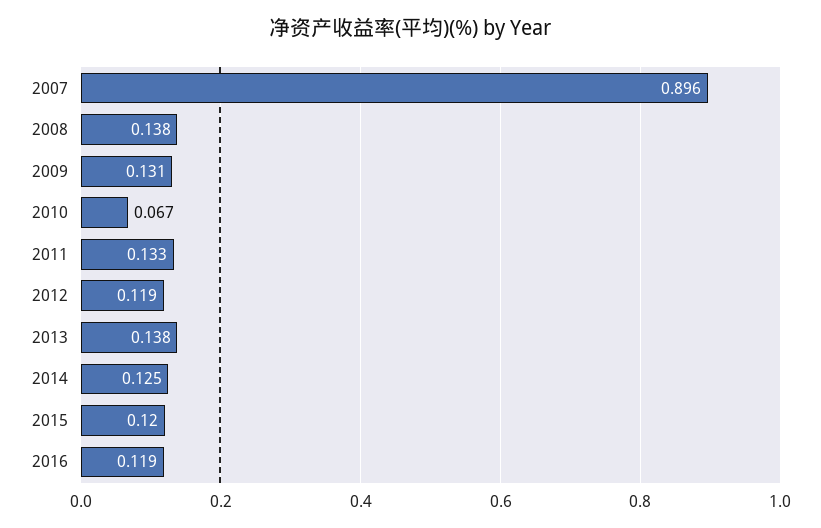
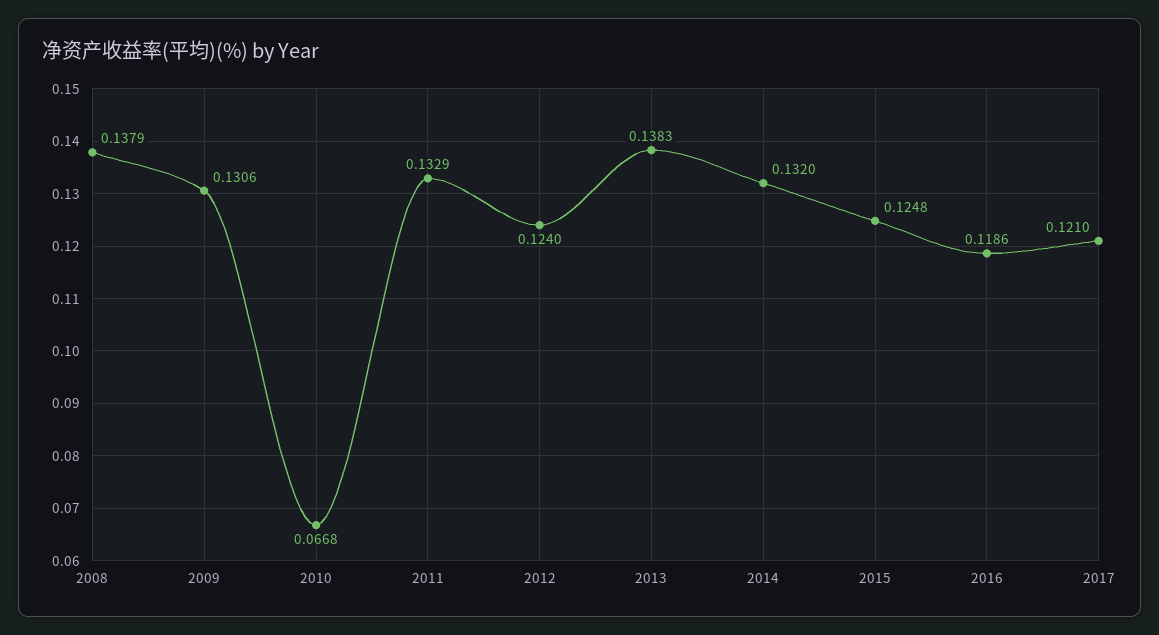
2007: 0.896 -> none
2012: 0.119 -> 0.124
2014: 0.125 -> 0.132
2015: 0.12 -> 0.1248
2017: none -> 0.121

